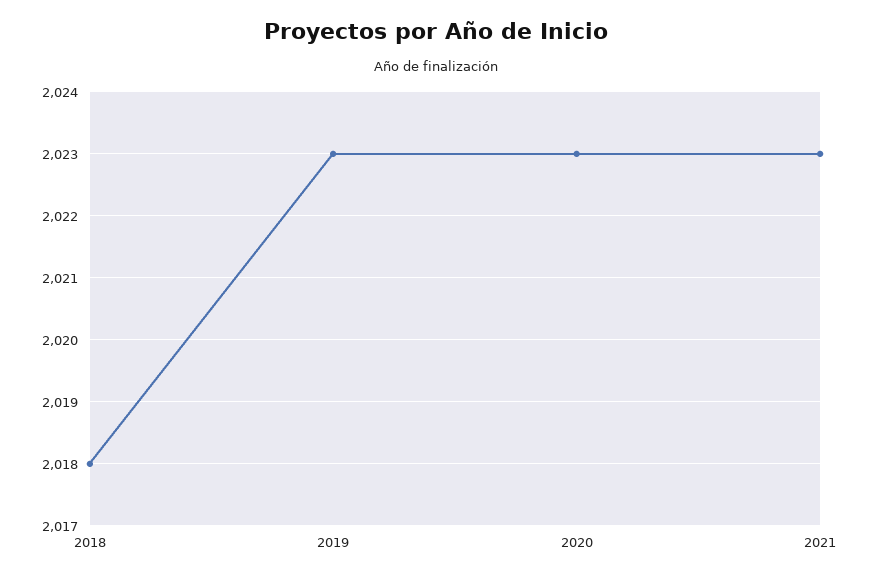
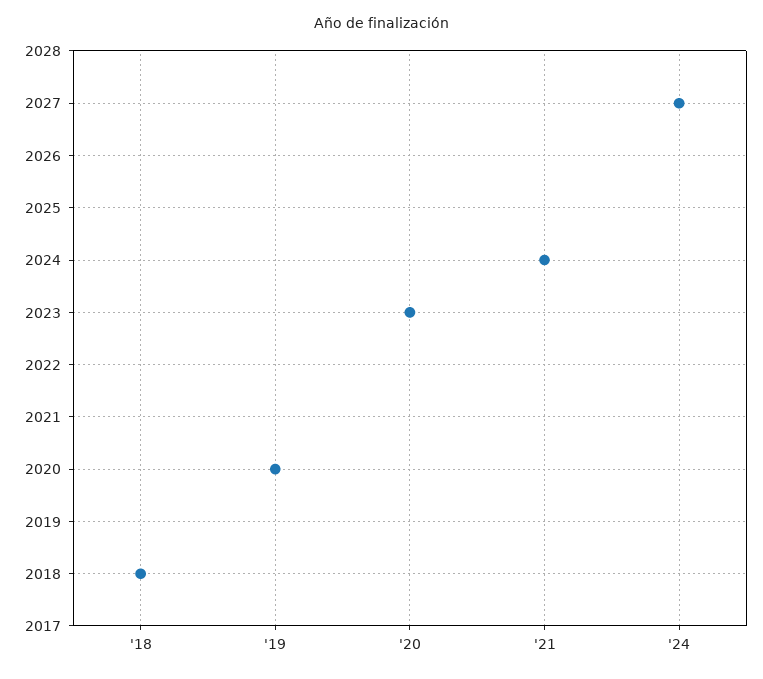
2019: 2023 -> 2020
2021: 2023 -> 2024
'24: none -> 2027

